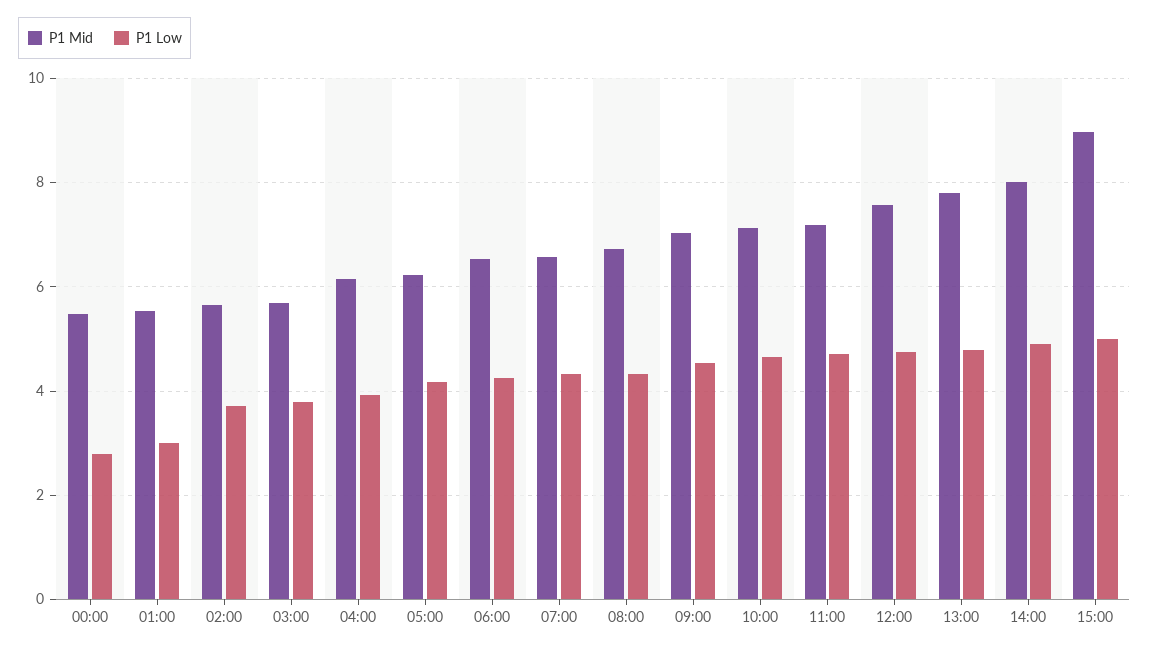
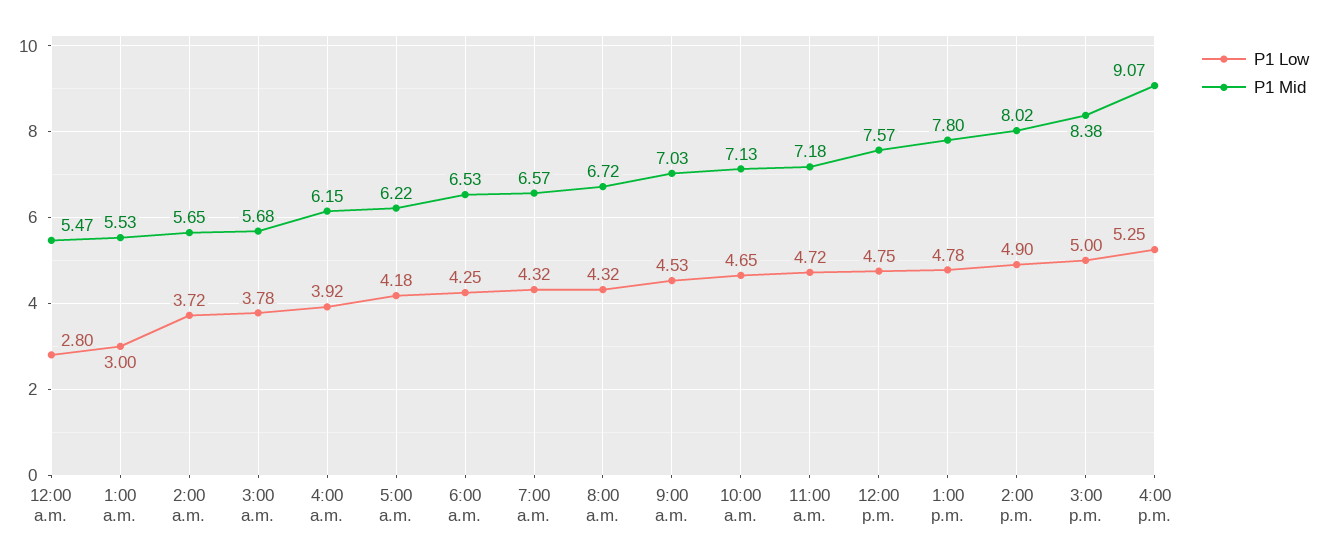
P1 Mid, 15:00: 9 -> 8.38
P1 Low, 4:00 p.m.: none -> 5.25
P1 Mid, 4:00 p.m.: none -> 9.07

